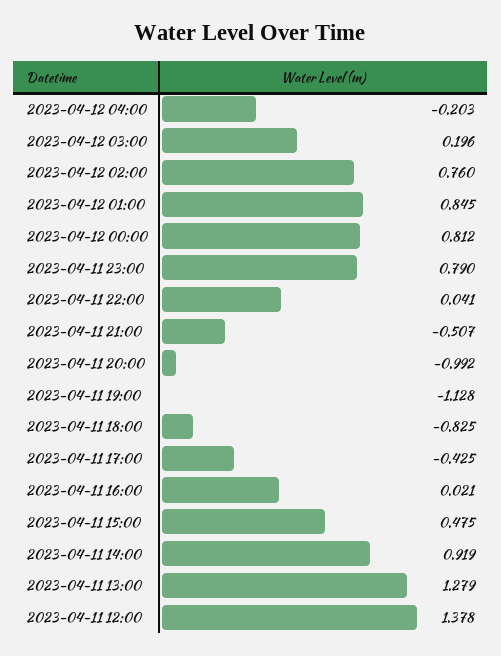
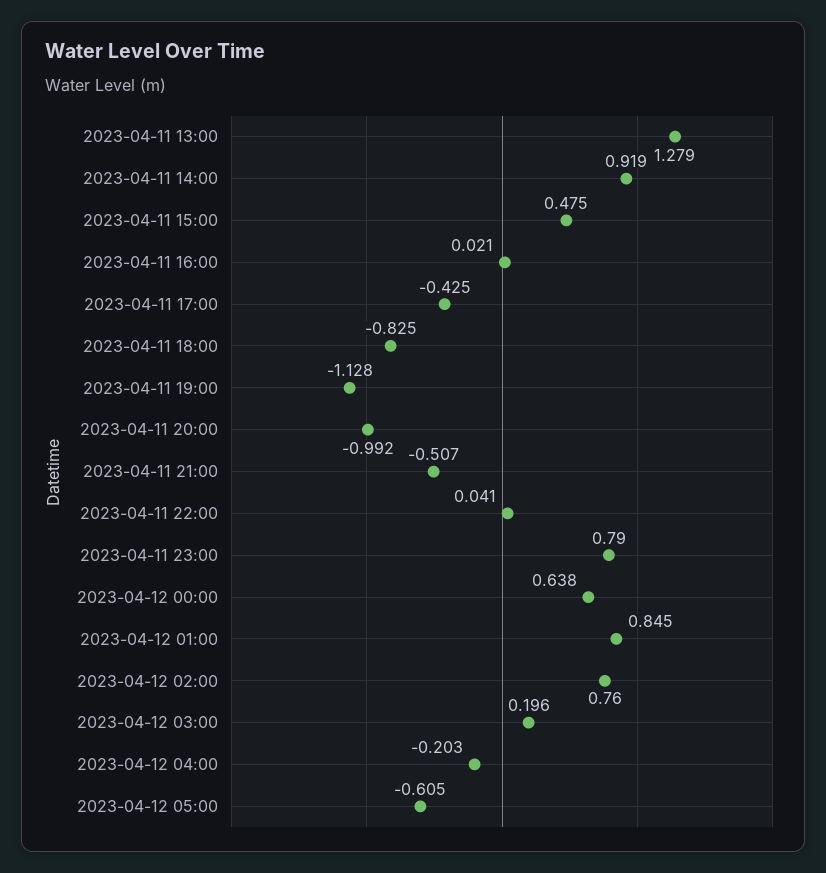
2023-04-12 00:00: 0.812 -> 0.638
2023-04-11 12:00: 1.378 -> none
2023-04-12 05:00: none -> -0.605

